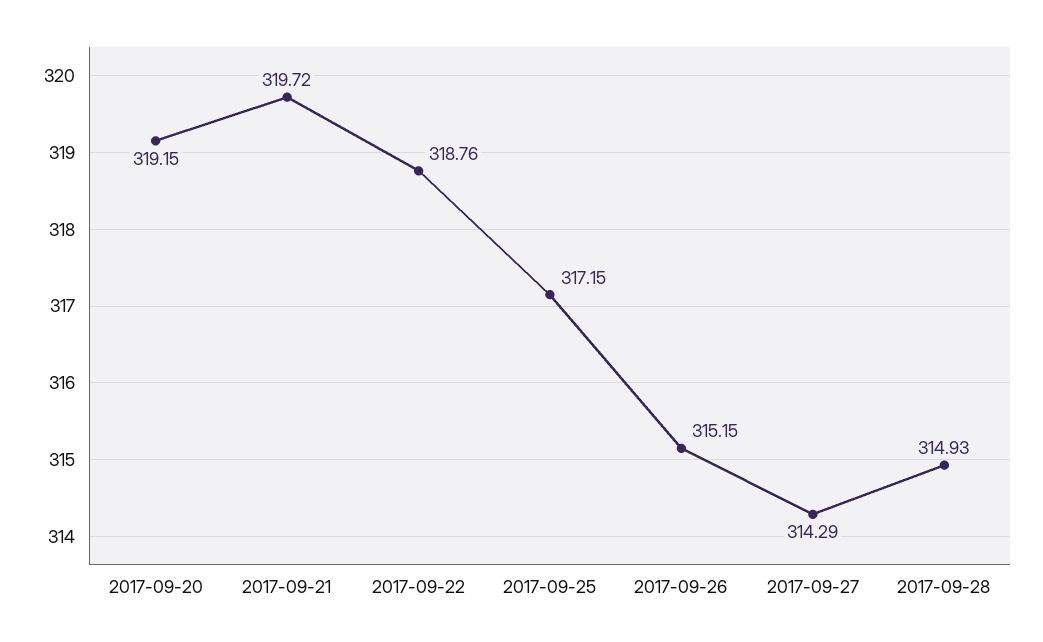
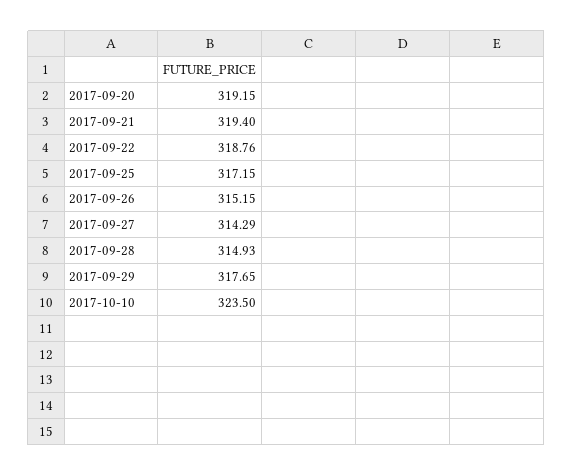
2017-09-21: 319.72 -> 319.4
2017-09-29: none -> 317.65
2017-10-10: none -> 323.5

